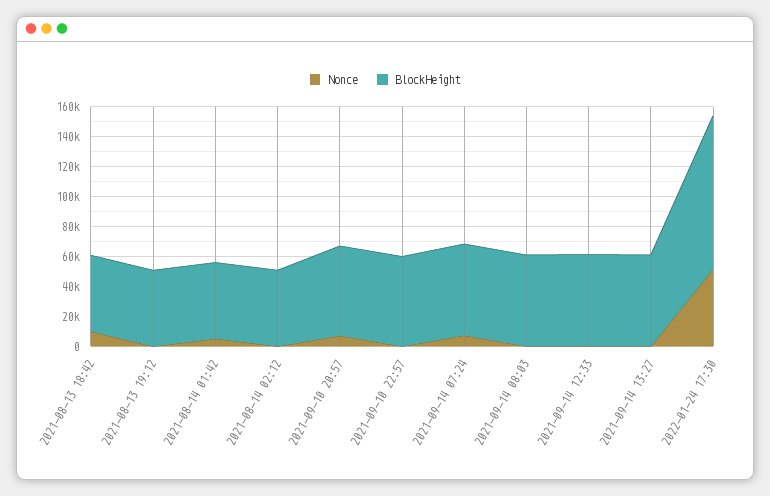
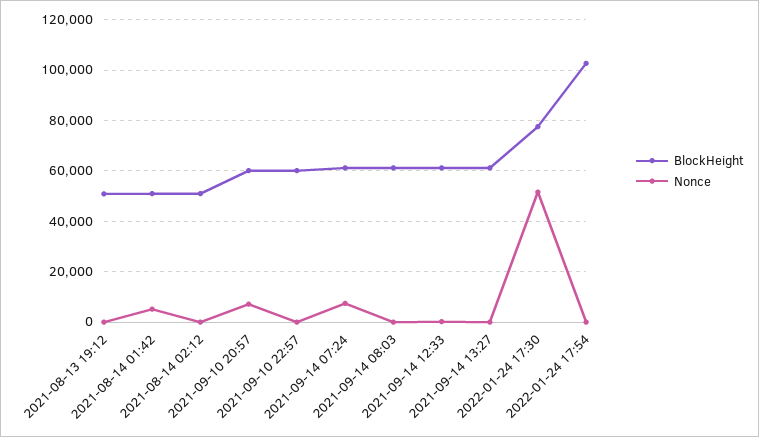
Nonce, 2021-08-13 18:42: 10000 -> none
BlockHeight, 2021-08-13 18:42: 50000 -> none
BlockHeight, 2022-01-24 17:30: 100000 -> 77500
BlockHeight, 2022-01-24 17:54: none -> 102500
Nonce, 2022-01-24 17:54: none -> 0

